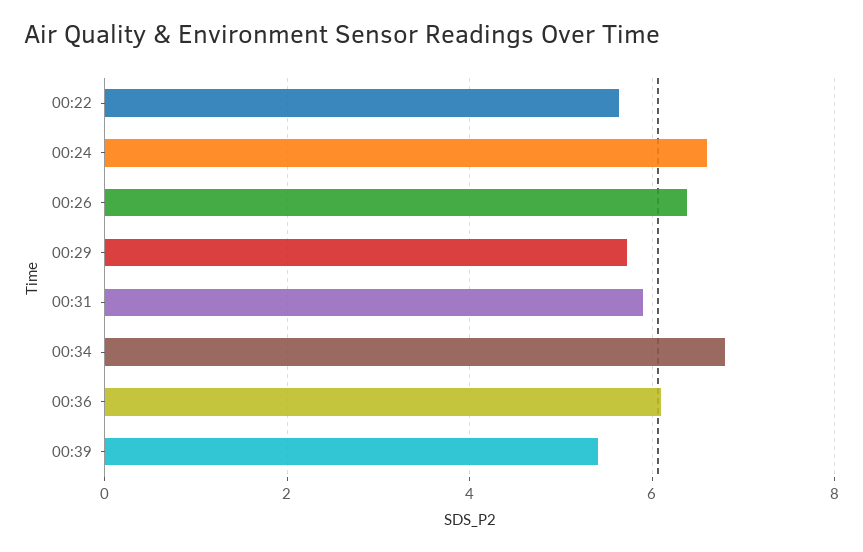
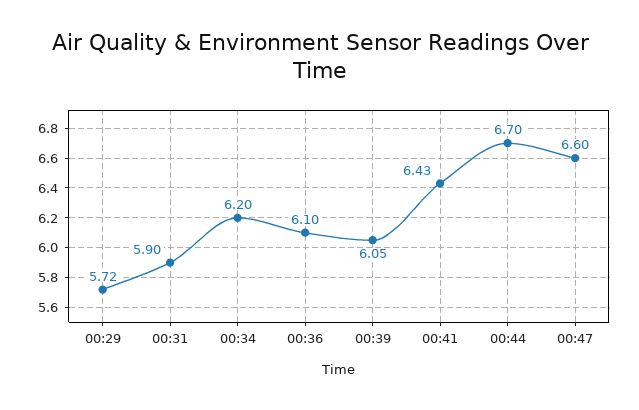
00:22: 5.6 -> none
00:24: 6.6 -> none
00:26: 6.4 -> none
00:34: 6.8 -> 6.2
00:39: 5.4 -> 6.05
00:41: none -> 6.43
00:44: none -> 6.7
00:47: none -> 6.6

